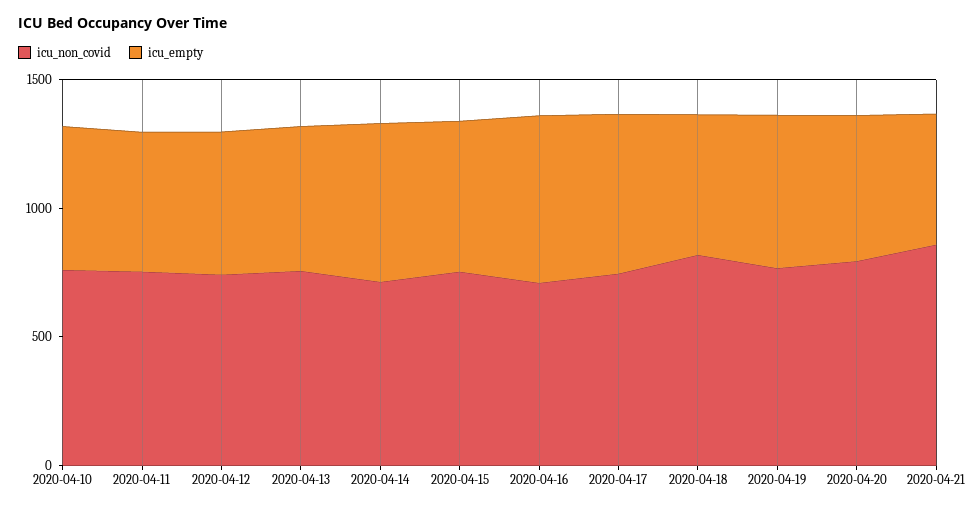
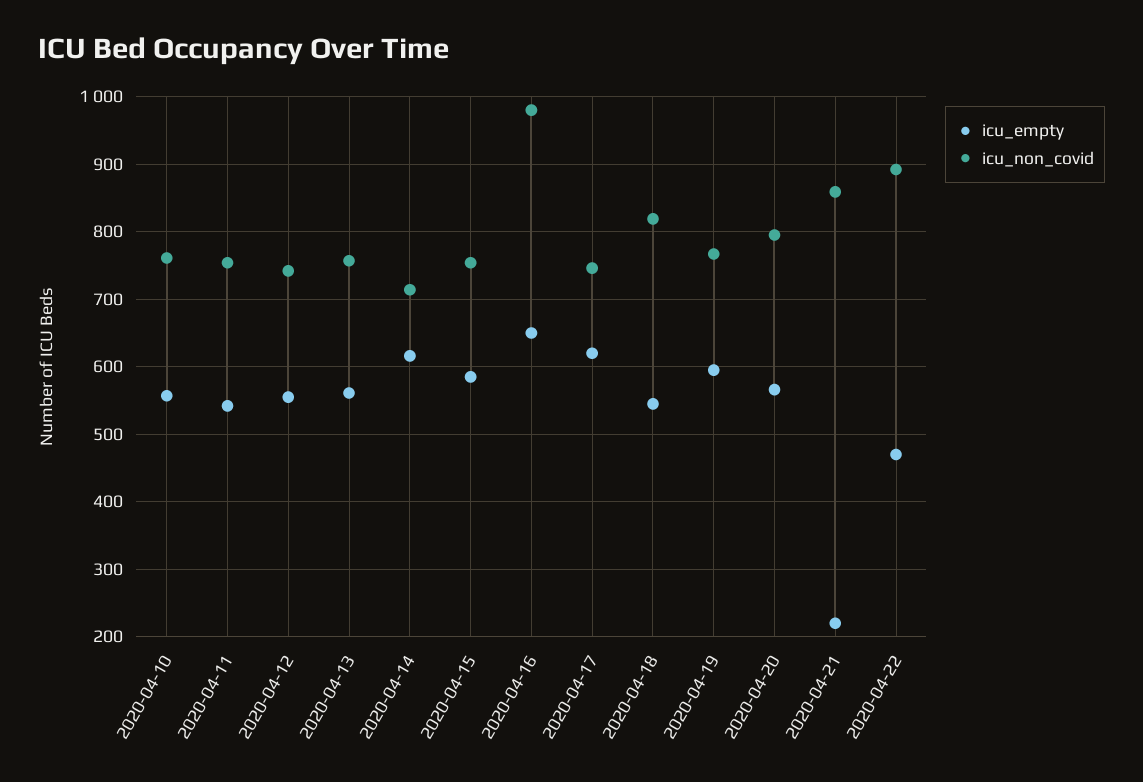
icu_non_covid, 2020-04-16: 700 -> 980
icu_empty, 2020-04-21: 500 -> 220
icu_empty, 2020-04-22: none -> 470
icu_non_covid, 2020-04-22: none -> 890

